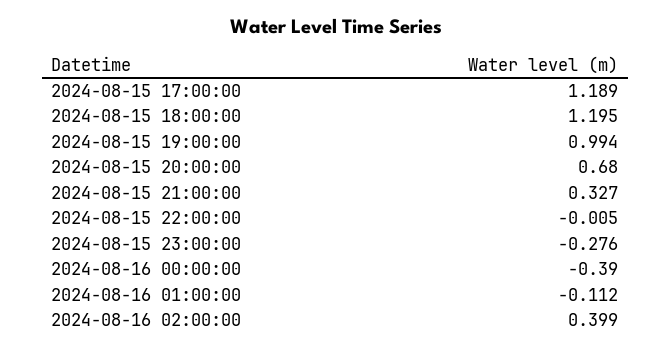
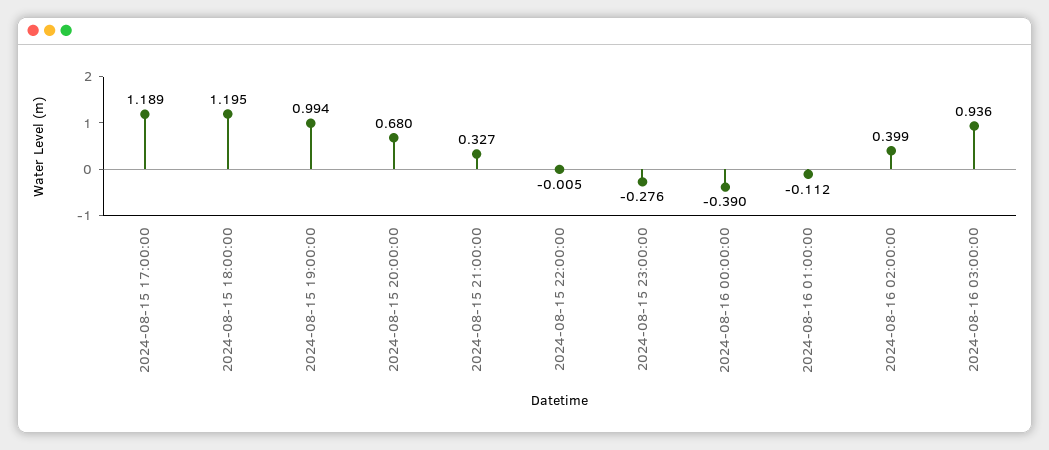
2024-08-16 03:00:00: none -> 0.936

